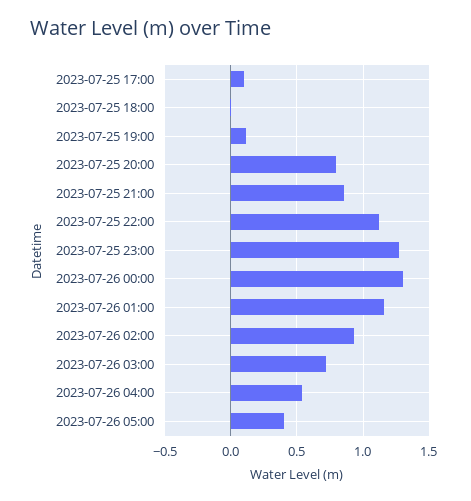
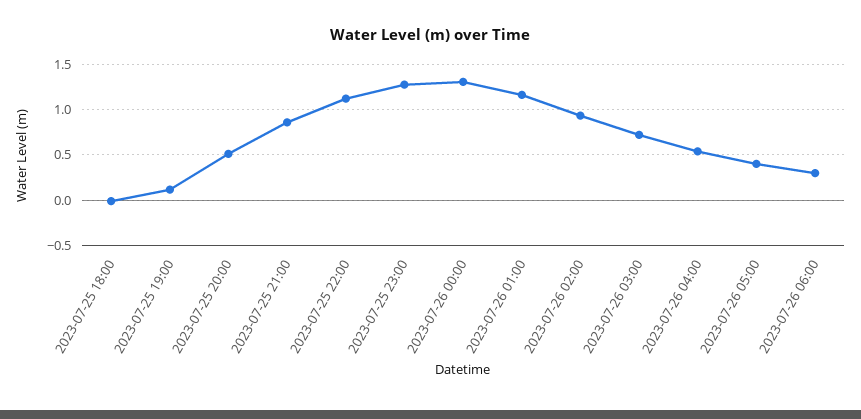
2023-07-25 17:00: 0.1 -> none
2023-07-25 20:00: 0.8 -> 0.5
2023-07-26 06:00: none -> 0.3

